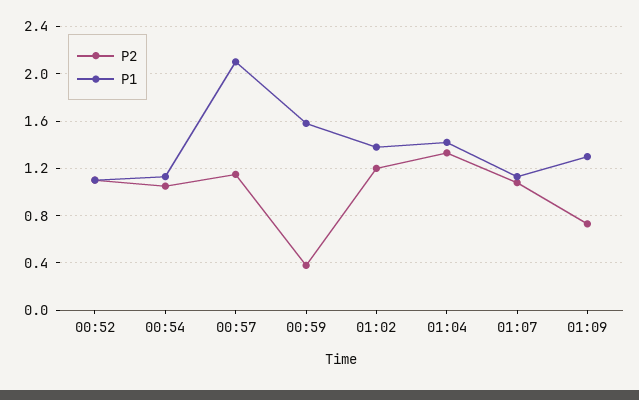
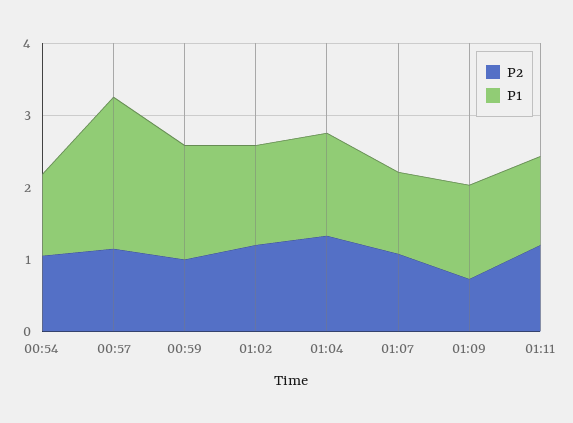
P2, 00:52: 1.1 -> none
P1, 00:52: 1.1 -> none
P2, 00:59: 0.4 -> 1
P2, 01:11: none -> 1.2
P1, 01:11: none -> 1.2

